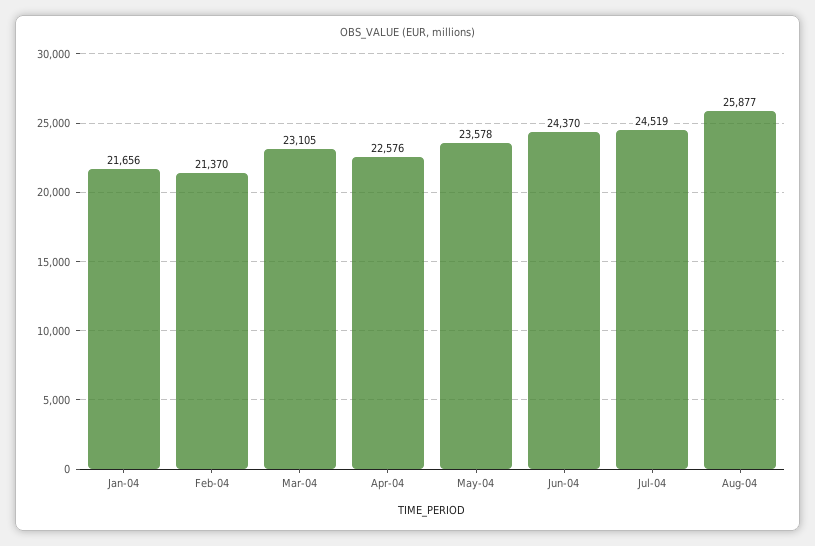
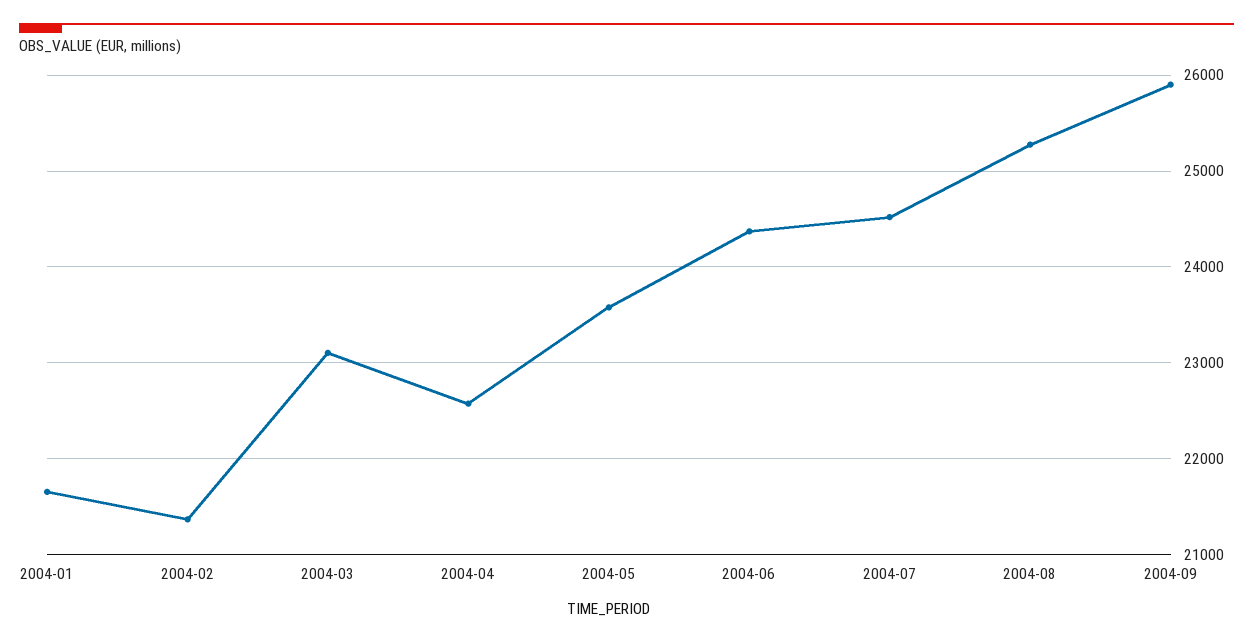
Aug-04: 25877 -> 25300
2004-09: none -> 25900

